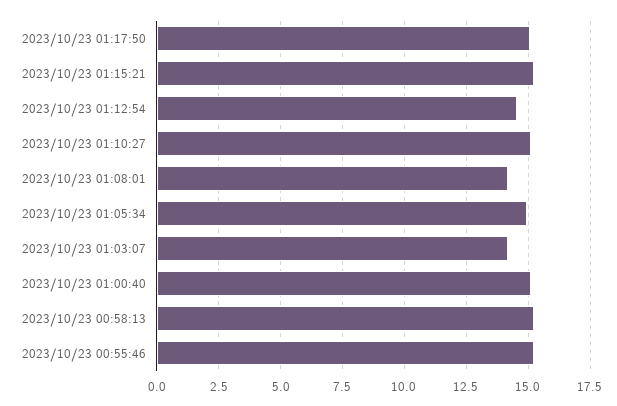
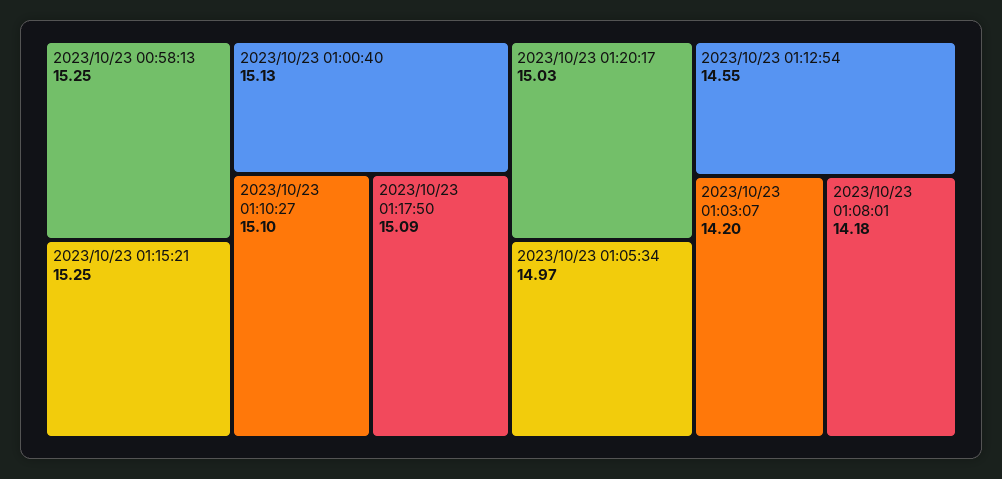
2023/10/23 00:55:46: 15.25 -> none
2023/10/23 01:20:17: none -> 15.03

